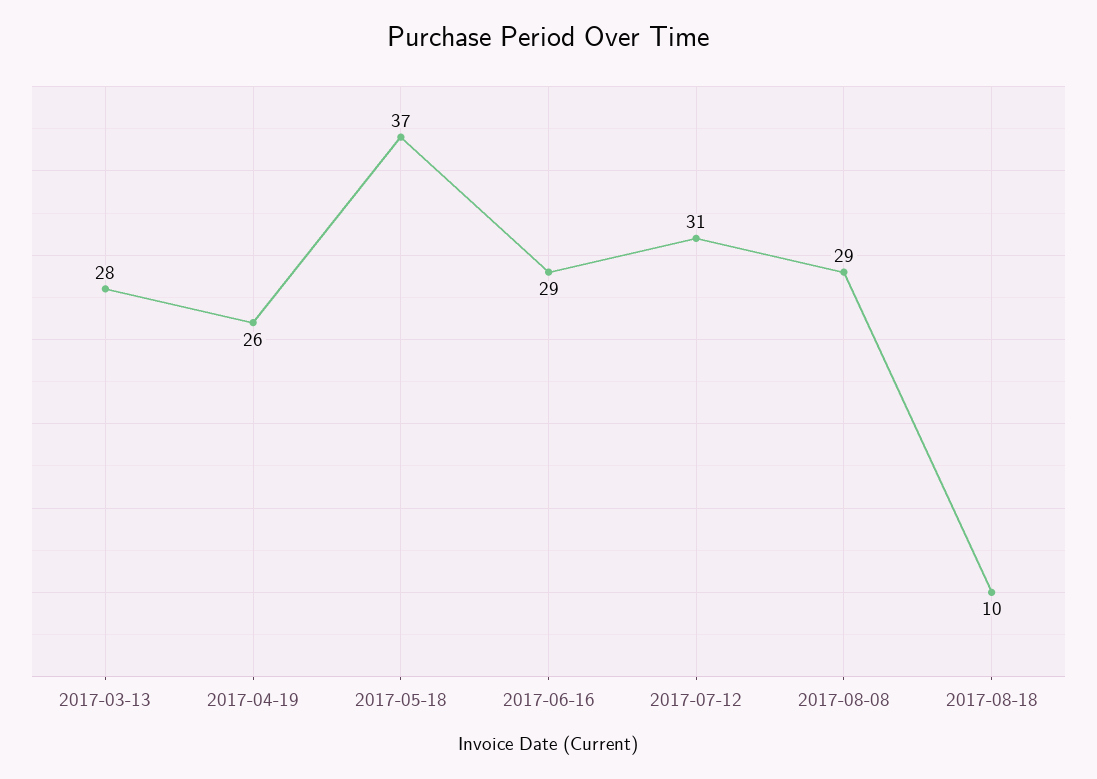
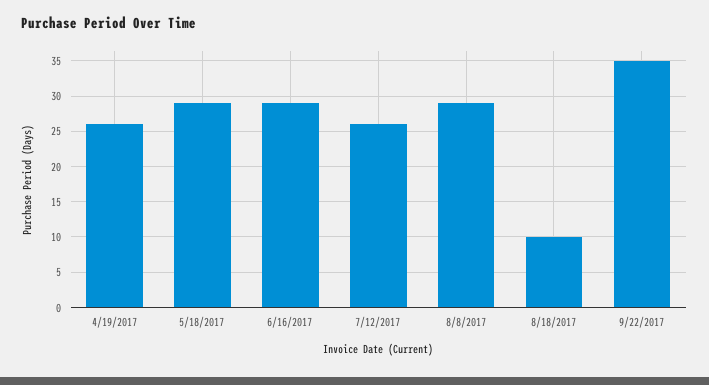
2017-03-13: 28 -> none
2017-05-18: 37 -> 29
2017-07-12: 31 -> 26
9/22/2017: none -> 35

